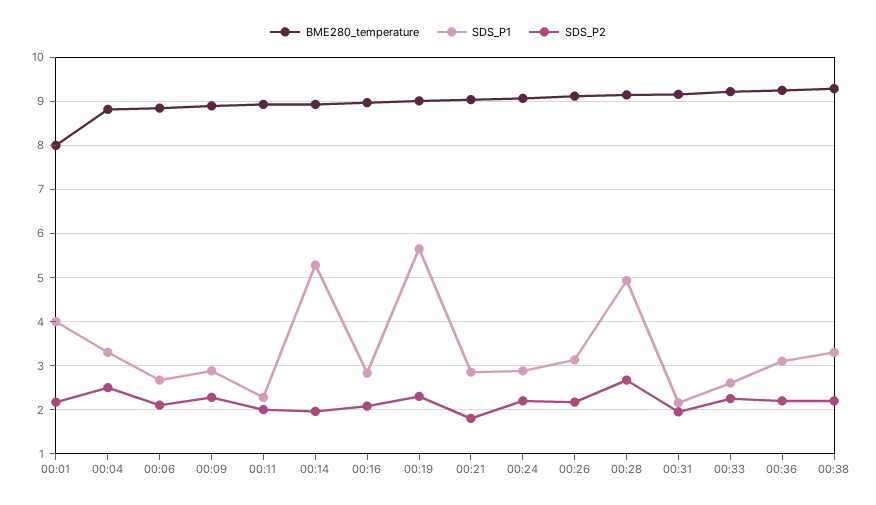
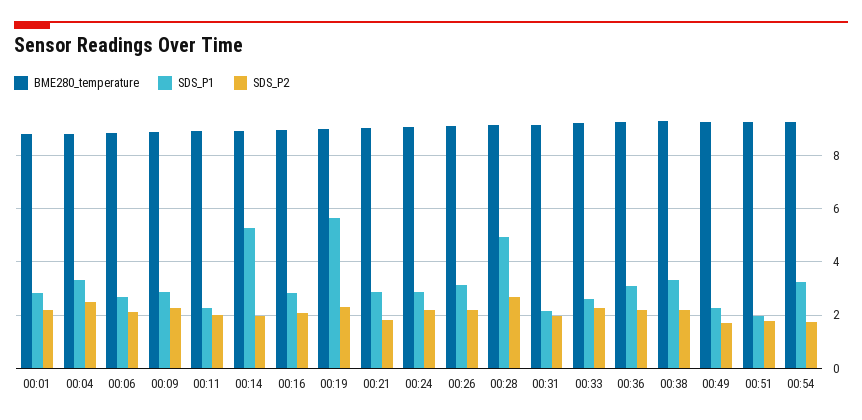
BME280_temperature, 00:01: 8 -> 8.75
SDS_P1, 00:01: 4 -> 2.75
BME280_temperature, 00:49: none -> 9.25
SDS_P1, 00:49: none -> 2.25
SDS_P2, 00:49: none -> 1.75
BME280_temperature, 00:51: none -> 9.25
SDS_P1, 00:51: none -> 2
SDS_P2, 00:51: none -> 1.75
BME280_temperature, 00:54: none -> 9.25
SDS_P1, 00:54: none -> 3.25
SDS_P2, 00:54: none -> 1.75

